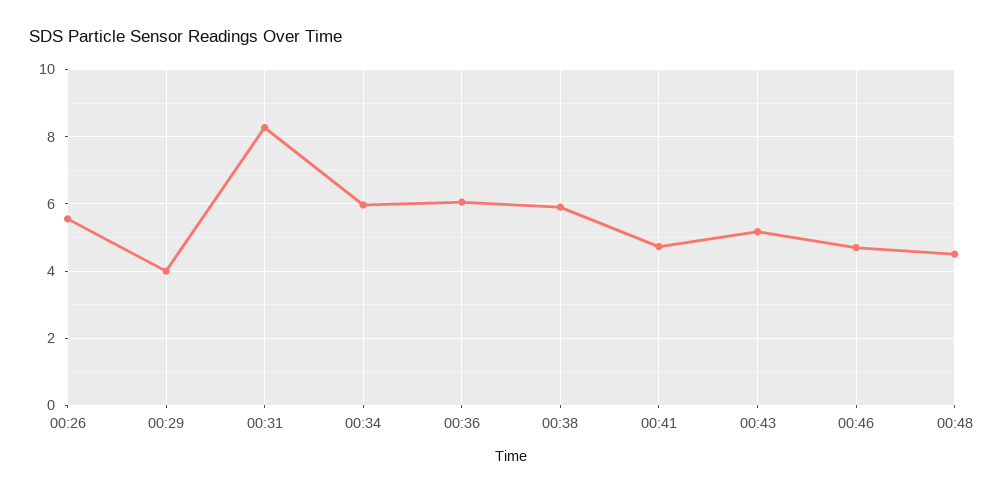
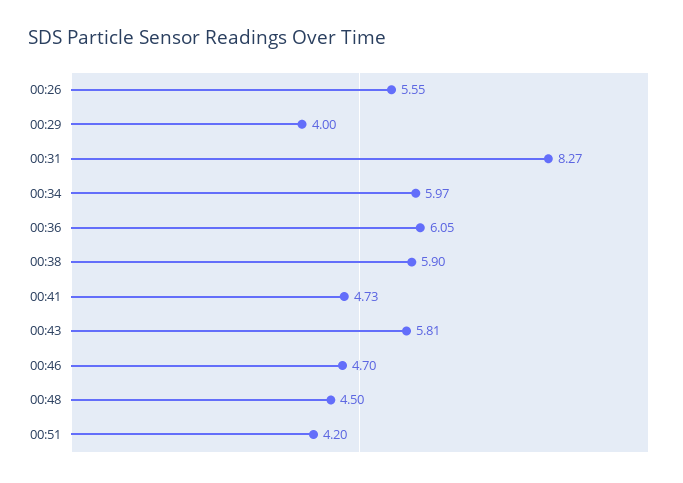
00:43: 5.2 -> 5.81
00:51: none -> 4.2

